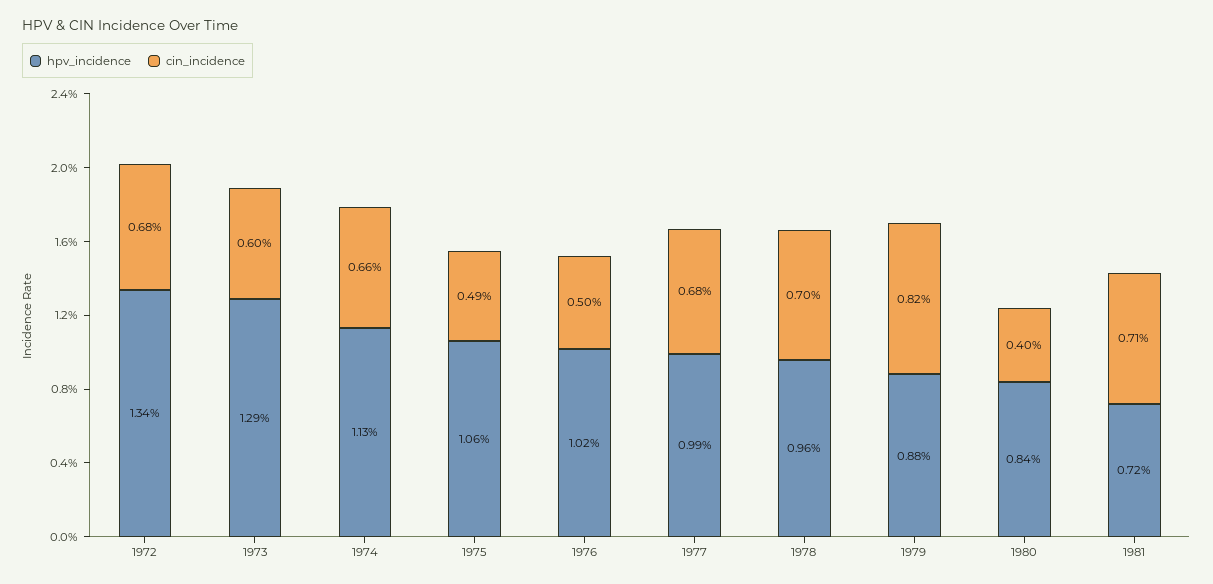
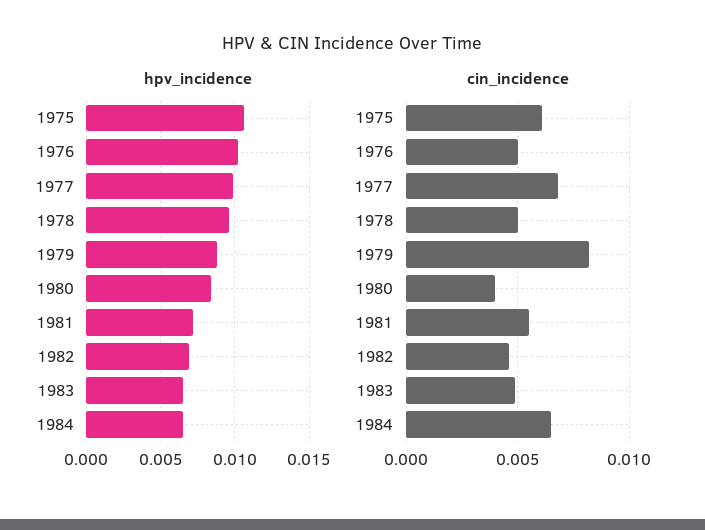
hpv_incidence, 1972: 0.0134 -> none
cin_incidence, 1972: 0.0068 -> none
hpv_incidence, 1973: 0.0129 -> none
cin_incidence, 1973: 0.006 -> none
hpv_incidence, 1974: 0.0113 -> none
cin_incidence, 1974: 0.0066 -> none
cin_incidence, 1975: 0.0049 -> 0.006
cin_incidence, 1978: 0.007 -> 0.005
cin_incidence, 1981: 0.0071 -> 0.0055
hpv_incidence, 1982: none -> 0.007
hpv_incidence, 1983: none -> 0.0065
hpv_incidence, 1984: none -> 0.0065
cin_incidence, 1982: none -> 0.0045
cin_incidence, 1983: none -> 0.005
cin_incidence, 1984: none -> 0.0065

